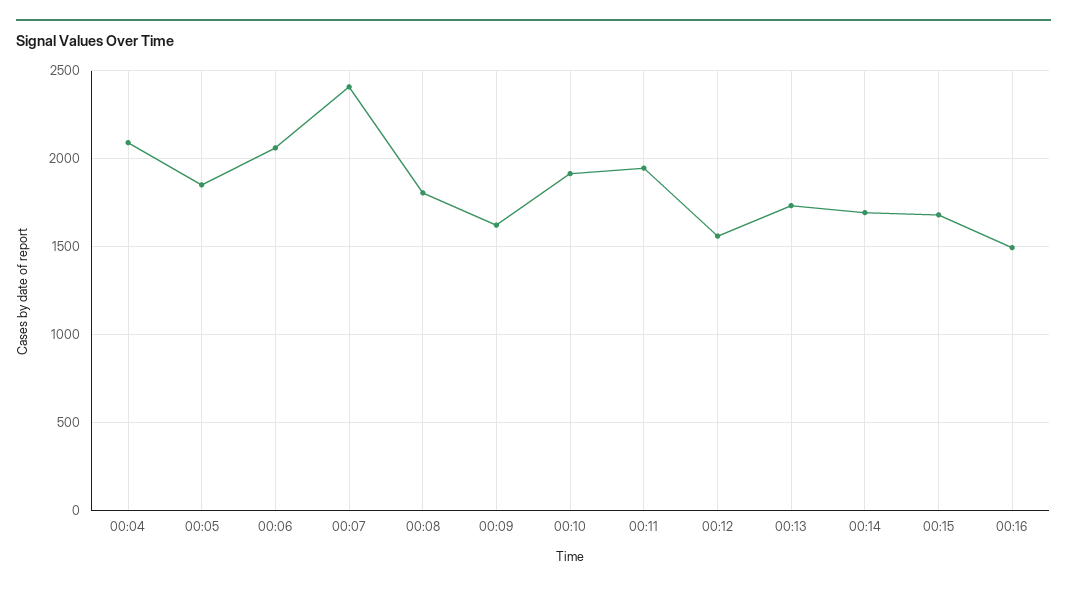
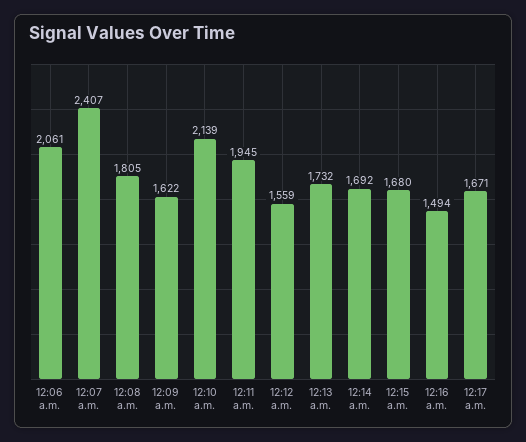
00:04: 2100 -> none
00:05: 1850 -> none
00:10: 1900 -> 2139
12:17 a.m.: none -> 1671

